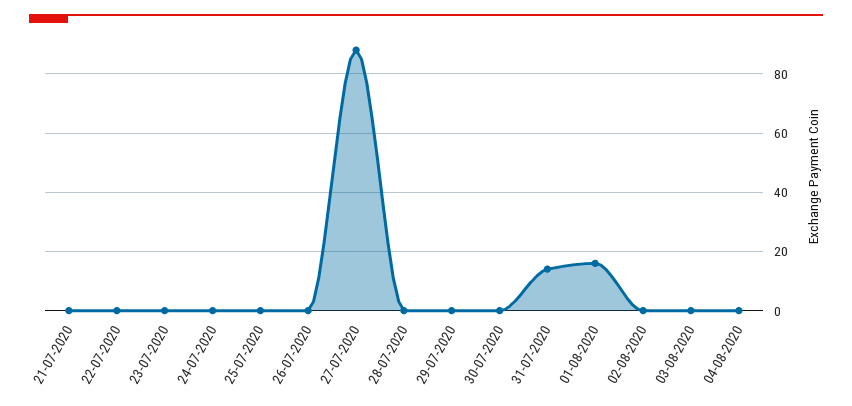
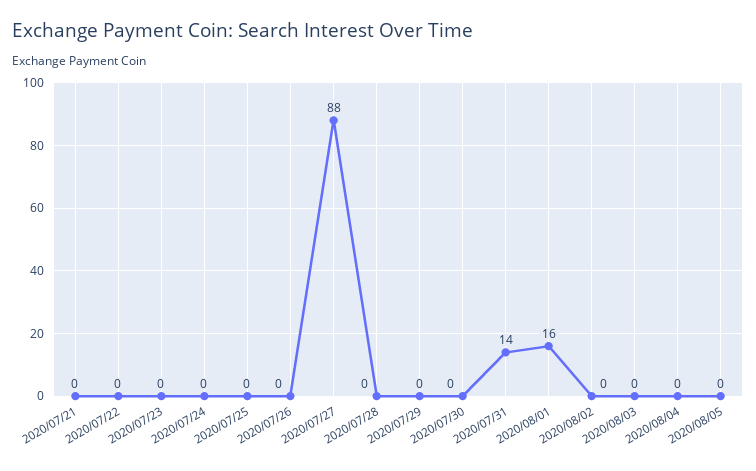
2020/08/05: none -> 0

